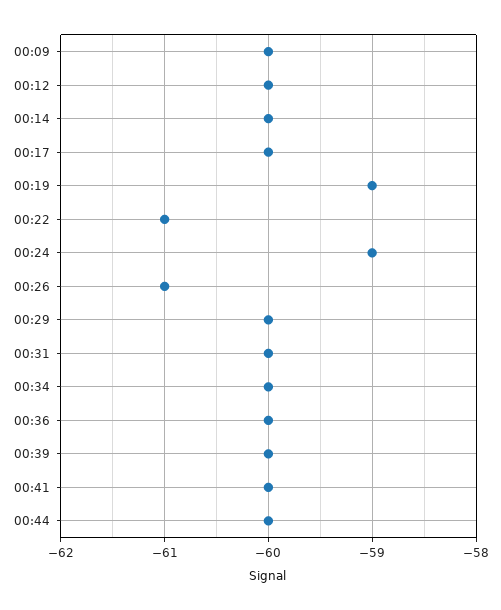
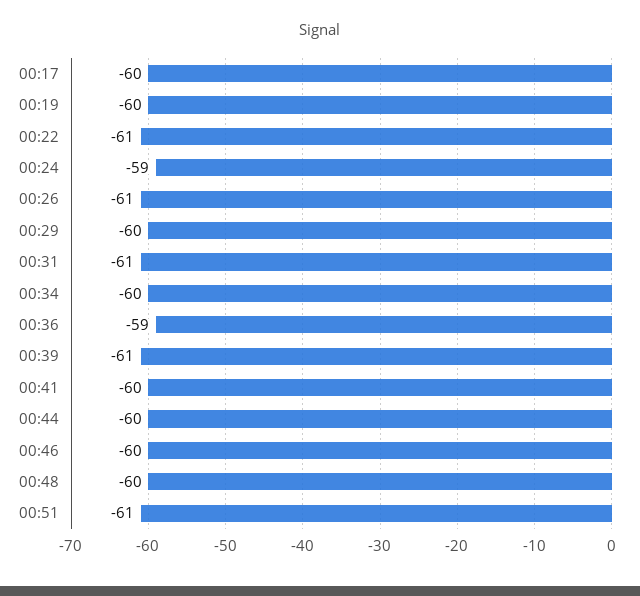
00:09: -60 -> none
00:12: -60 -> none
00:14: -60 -> none
00:19: -59 -> -60
00:31: -60 -> -61
00:36: -60 -> -59
00:39: -60 -> -61
00:46: none -> -60
00:48: none -> -60
00:51: none -> -61

